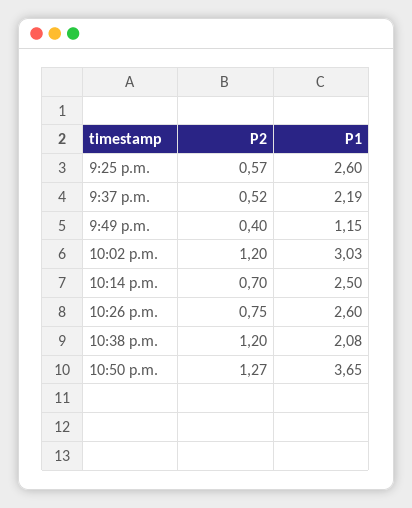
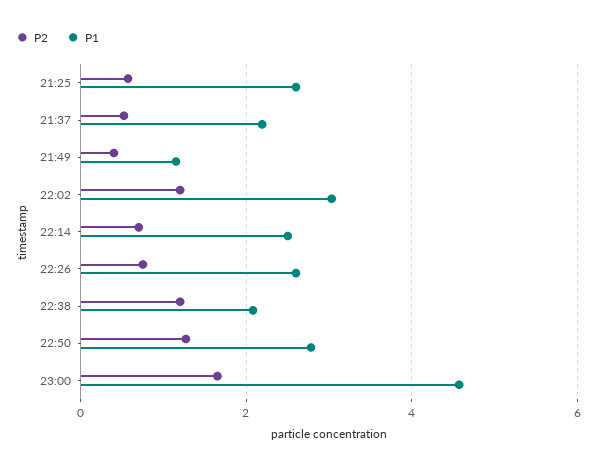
P1, 10:50 p.m.: 3.65 -> 2.8
P2, 23:00: none -> 1.6
P1, 23:00: none -> 4.6

